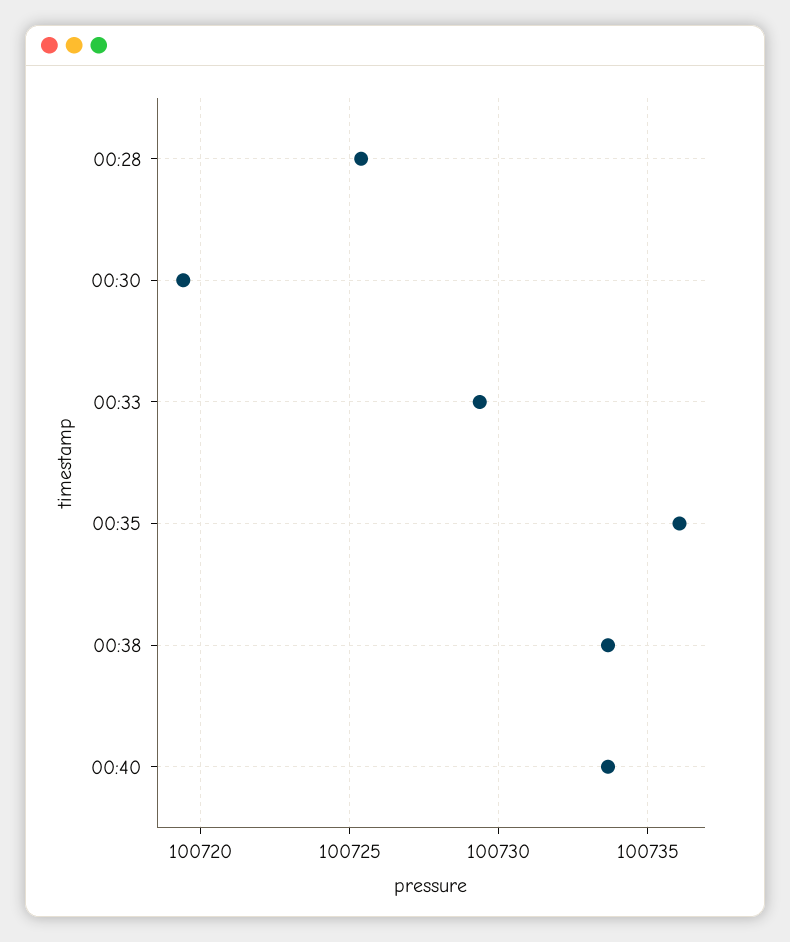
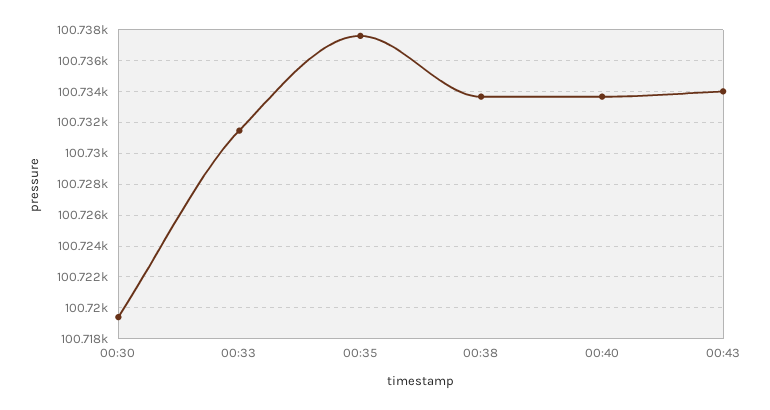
00:28: 100725.5 -> none
00:33: 100729.5 -> 100731.5
00:35: 100736 -> 100737.5
00:43: none -> 100734

